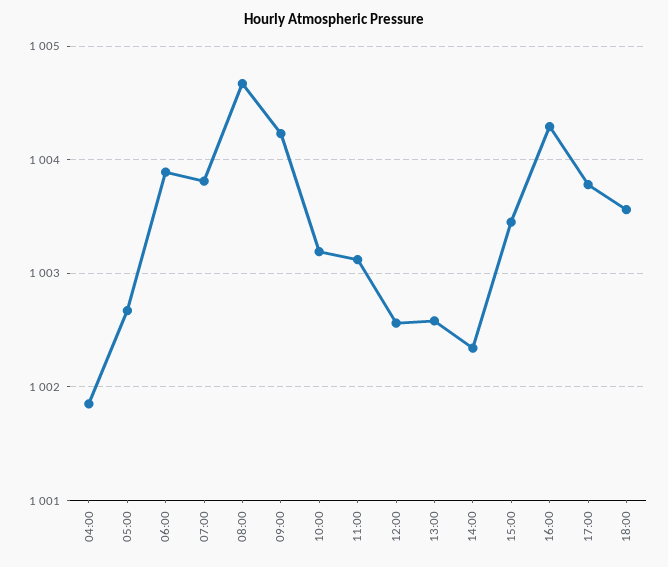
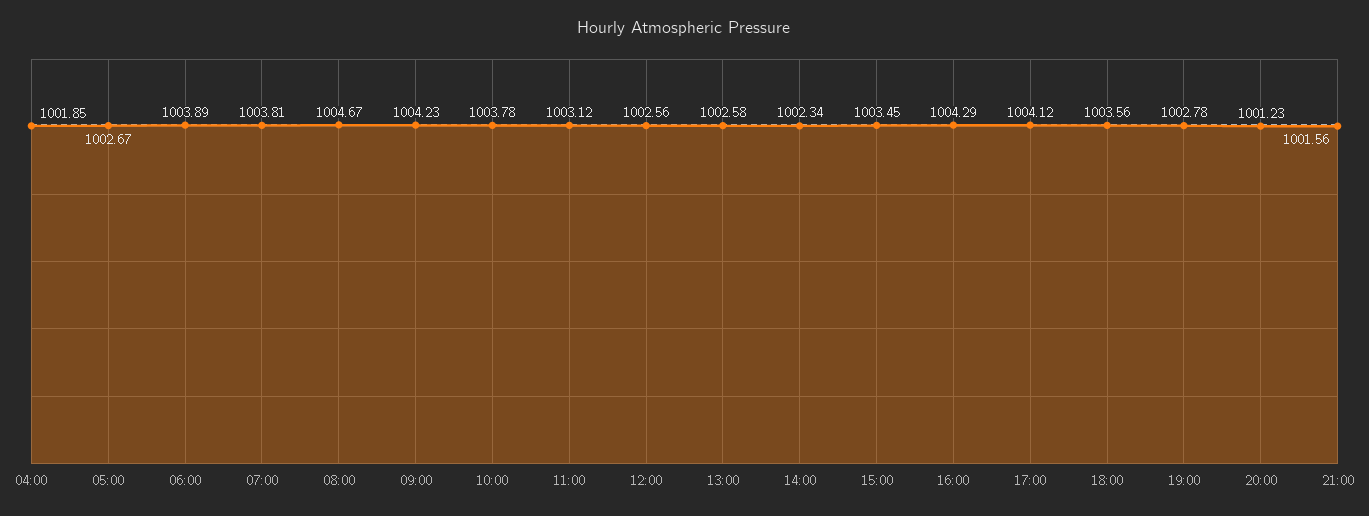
10:00: 1003.2 -> 1003.78
17:00: 1003.8 -> 1004.12
19:00: none -> 1002.78
20:00: none -> 1001.23
21:00: none -> 1001.56

